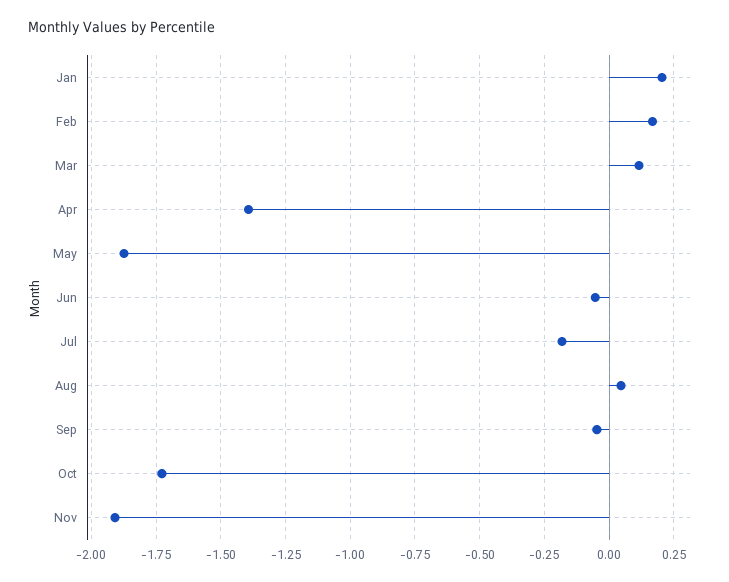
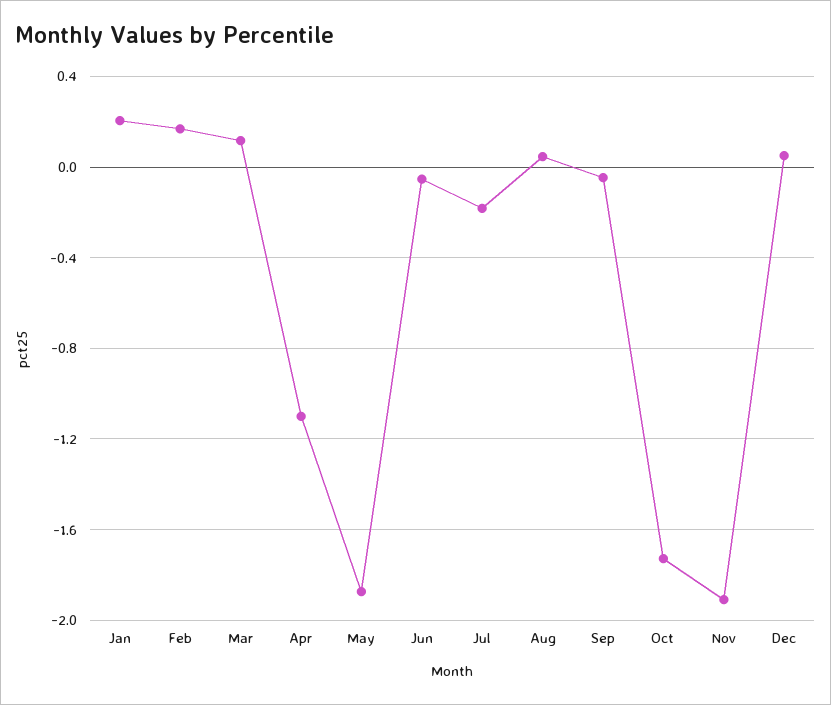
Apr: -1.4 -> -1.1
Dec: none -> 0.05

